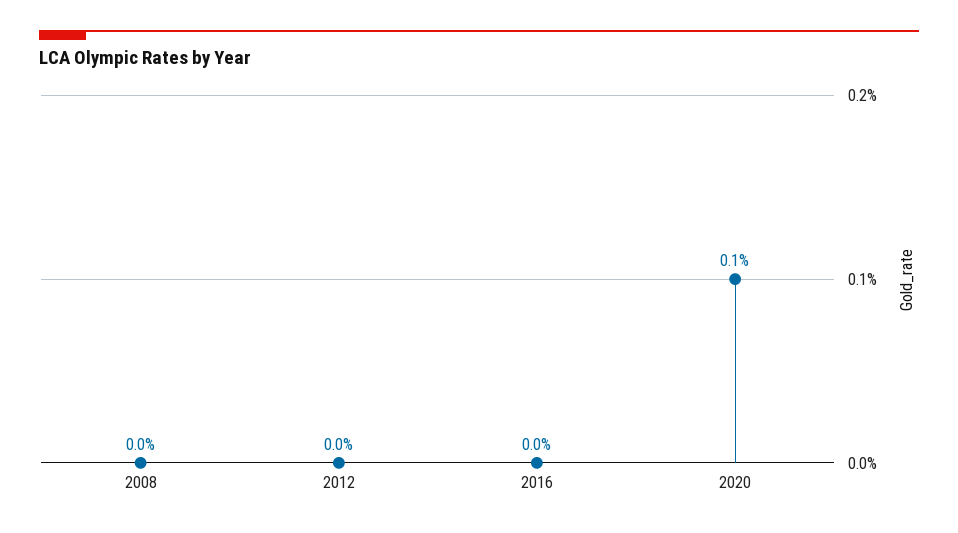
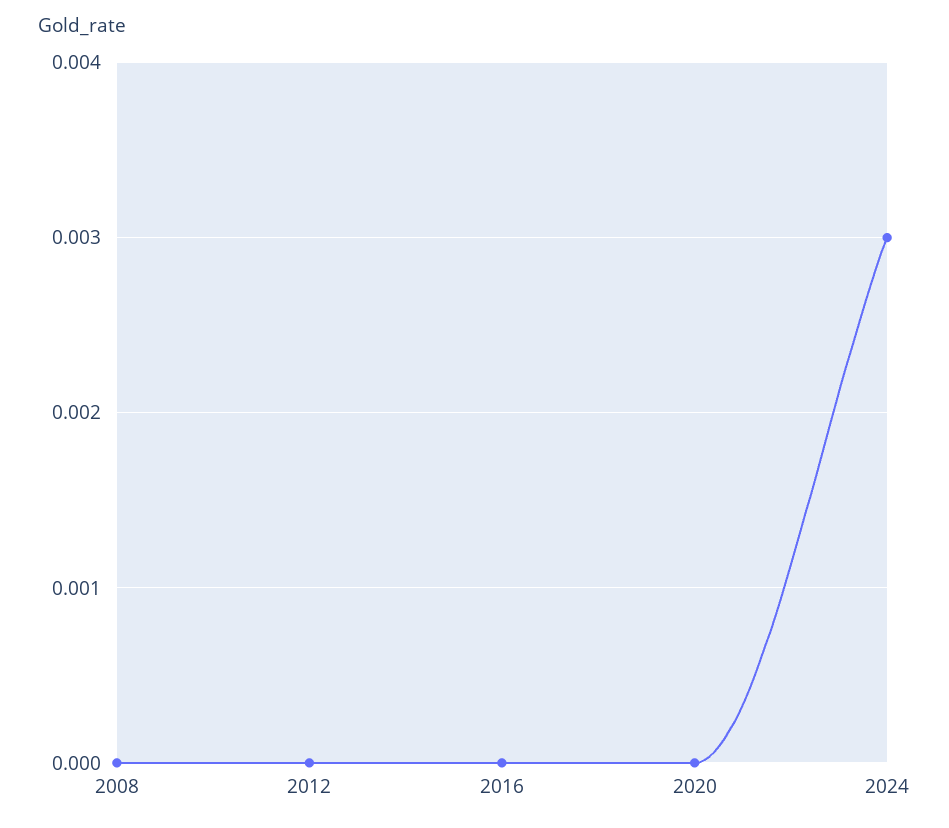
2020: 0.001 -> 0
2024: none -> 0.003

